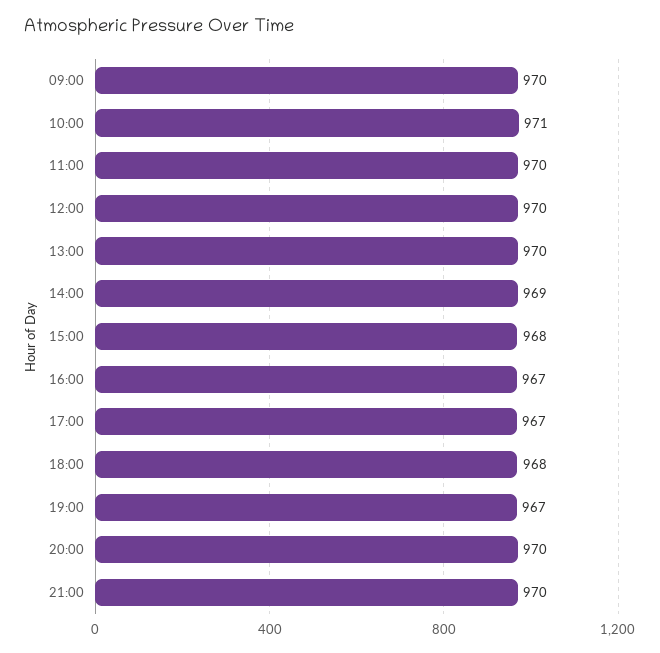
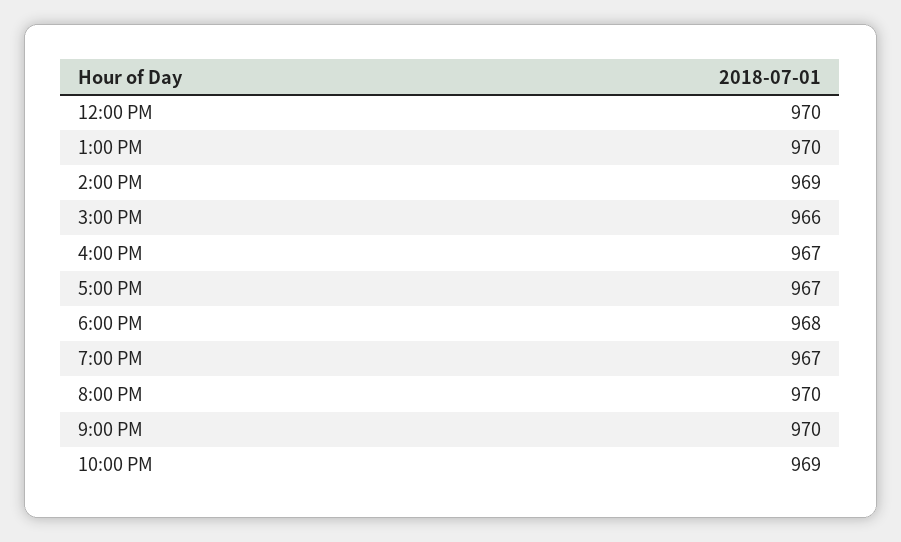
09:00: 970 -> none
10:00: 971 -> none
11:00: 970 -> none
15:00: 968 -> 966
10:00 PM: none -> 969

